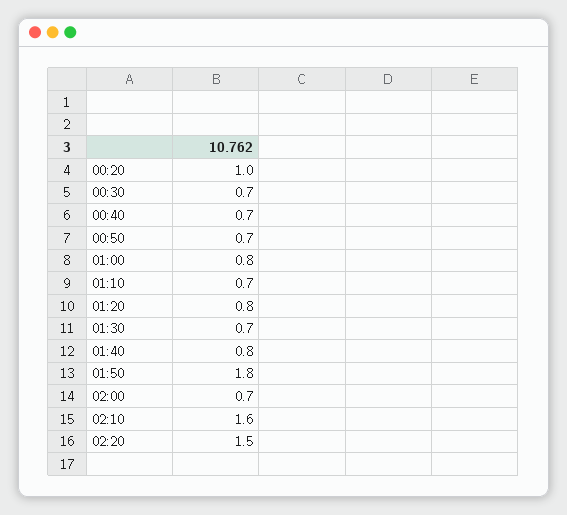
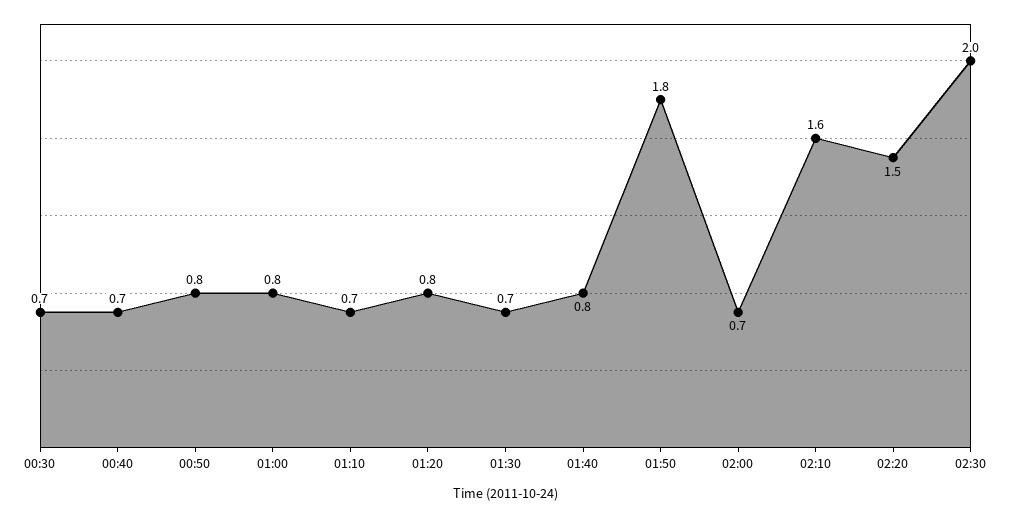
00:20: 1 -> none
00:50: 0.7 -> 0.8
02:30: none -> 2

